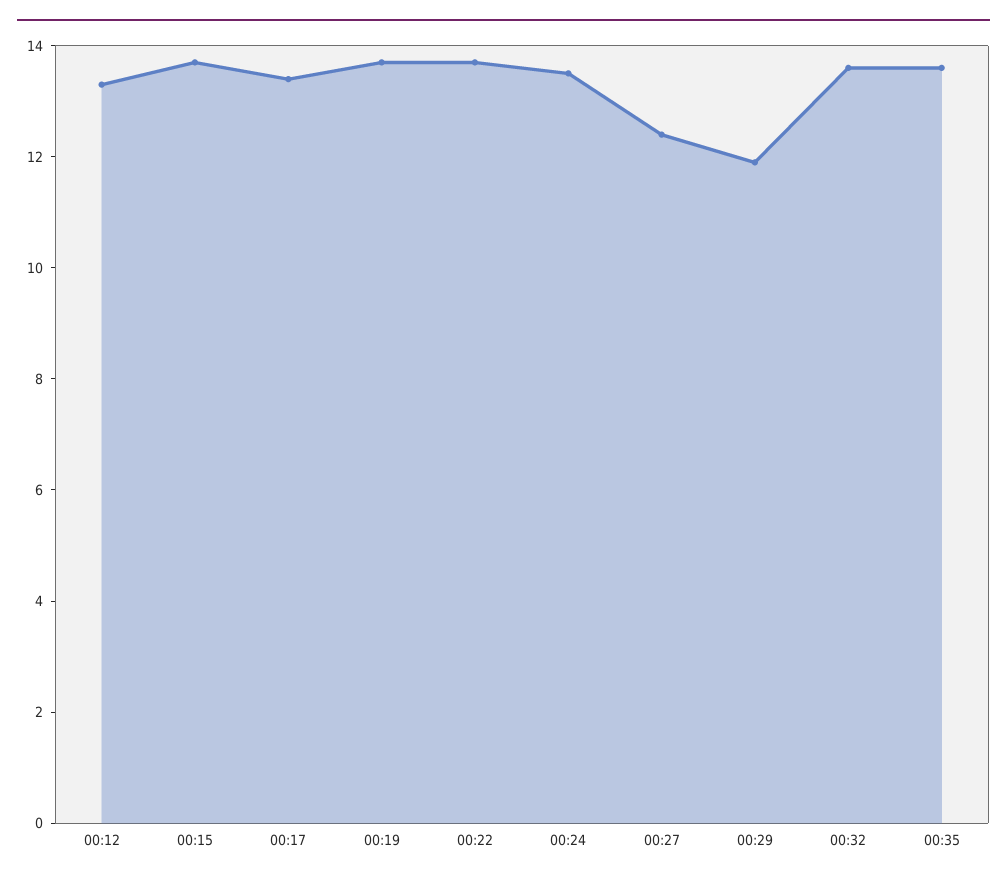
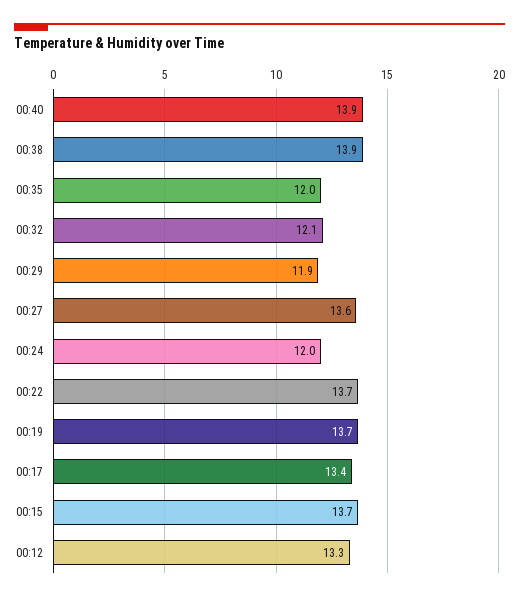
00:24: 13.5 -> 12
00:27: 12.5 -> 13.6
00:32: 13.5 -> 12.1
00:35: 13.5 -> 12
00:40: none -> 13.9
00:38: none -> 13.9

